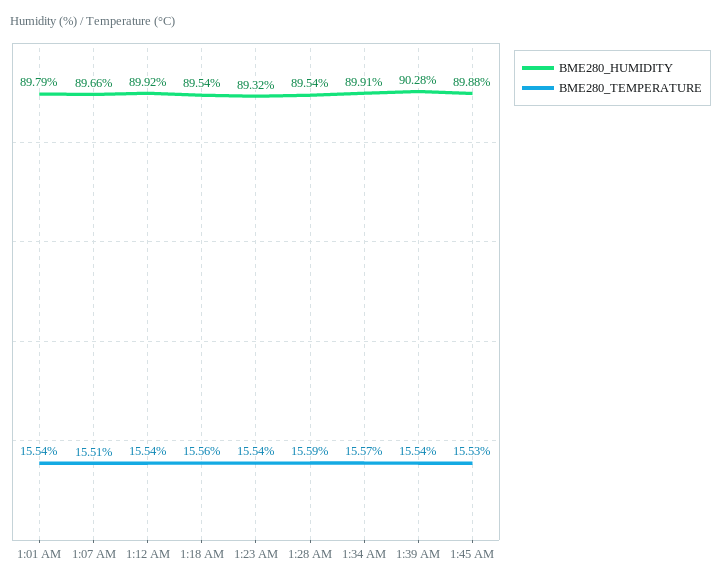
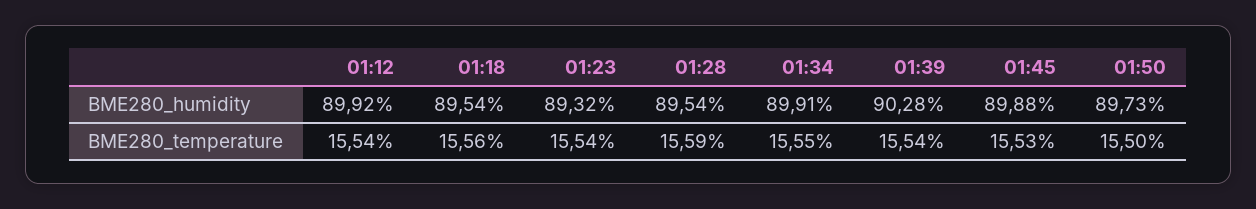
BME280_HUMIDITY, 1:01 AM: 89.79 -> none
BME280_TEMPERATURE, 1:01 AM: 15.54 -> none
BME280_HUMIDITY, 1:07 AM: 89.66 -> none
BME280_TEMPERATURE, 1:07 AM: 15.51 -> none
BME280_TEMPERATURE, 1:34 AM: 15.57 -> 15.55
BME280_HUMIDITY, 01:50: none -> 89.73
BME280_TEMPERATURE, 01:50: none -> 15.5

